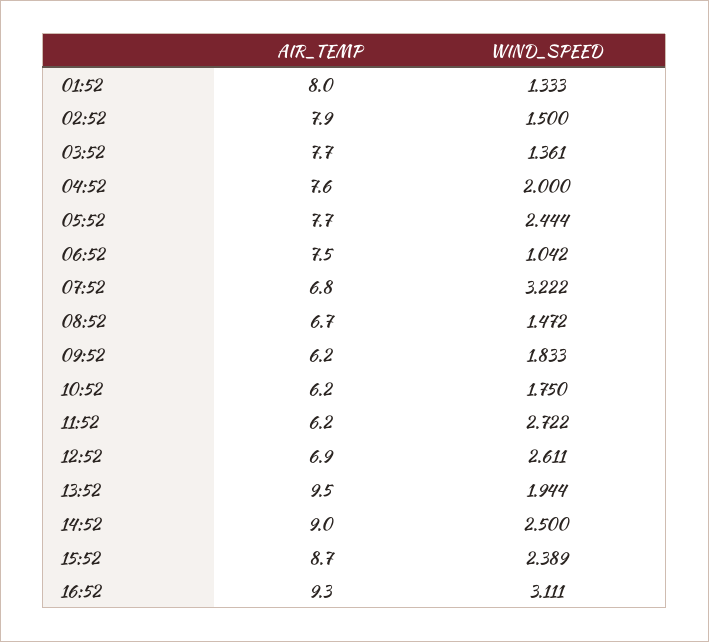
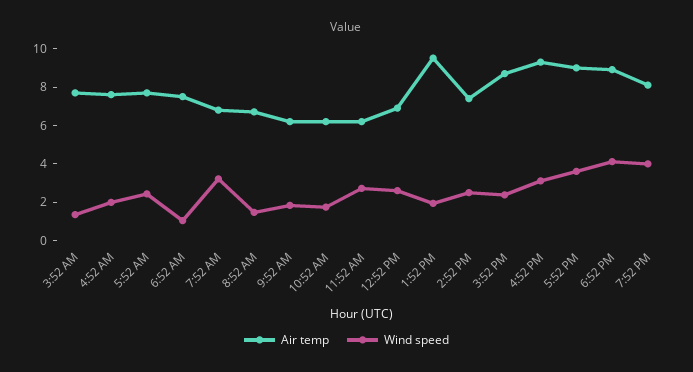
AIR_TEMP, 01:52: 8 -> none
WIND_SPEED, 01:52: 1.333 -> none
AIR_TEMP, 02:52: 7.9 -> none
WIND_SPEED, 02:52: 1.5 -> none
AIR_TEMP, 14:52: 9 -> 7.5
AIR_TEMP, 5:52 PM: none -> 9
WIND_SPEED, 5:52 PM: none -> 3.5
AIR_TEMP, 6:52 PM: none -> 9
WIND_SPEED, 6:52 PM: none -> 4
AIR_TEMP, 7:52 PM: none -> 8
WIND_SPEED, 7:52 PM: none -> 4

